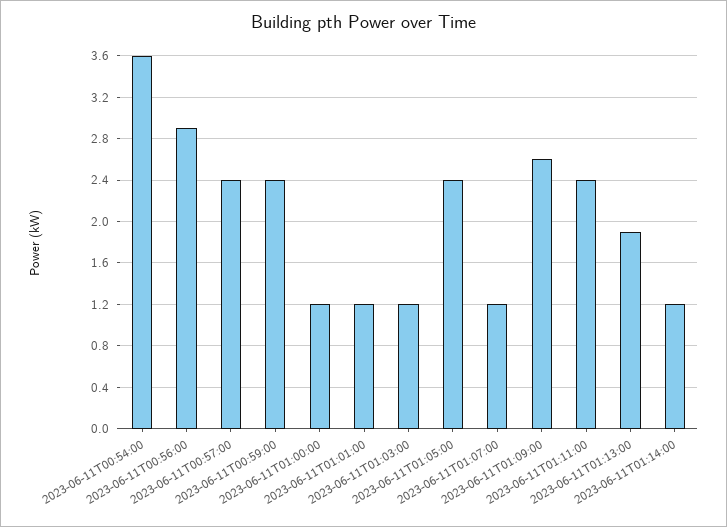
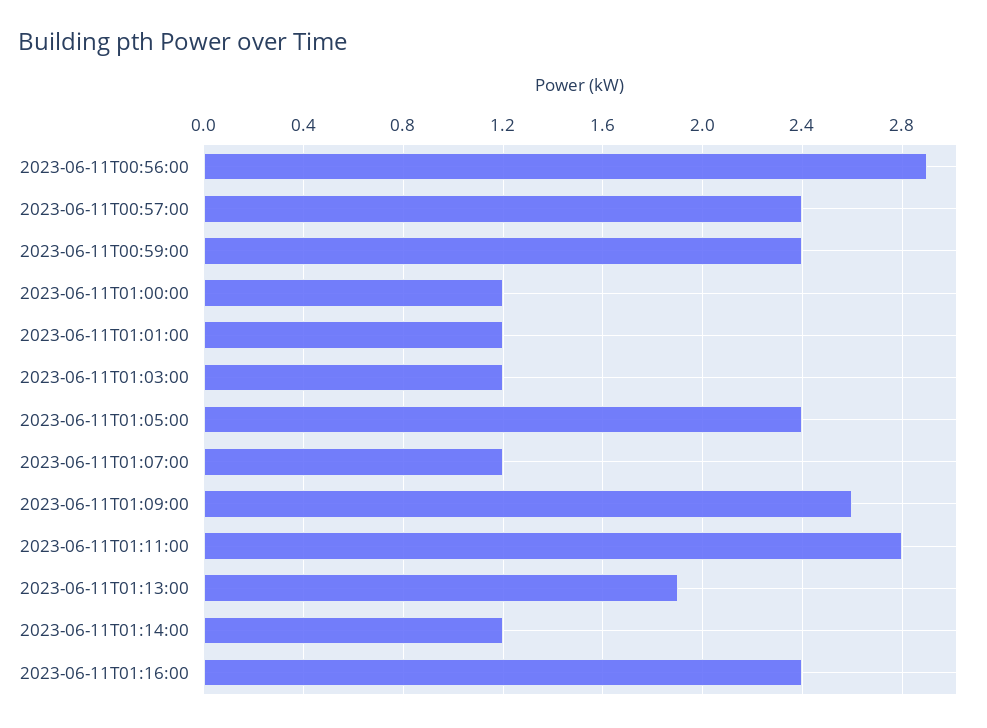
2023-06-11T00:54:00: 3.6 -> none
2023-06-11T01:11:00: 2.4 -> 2.8
2023-06-11T01:16:00: none -> 2.4

